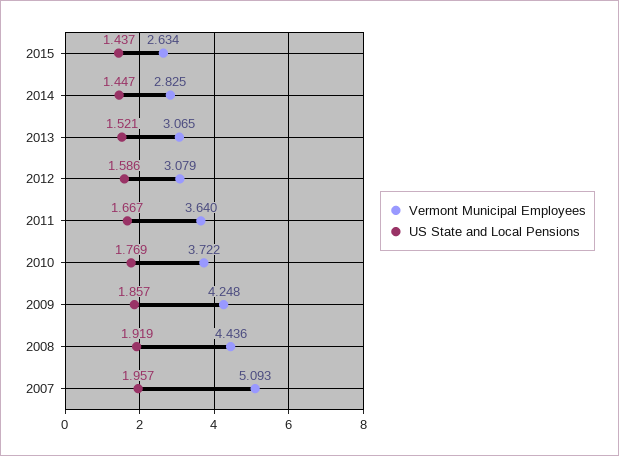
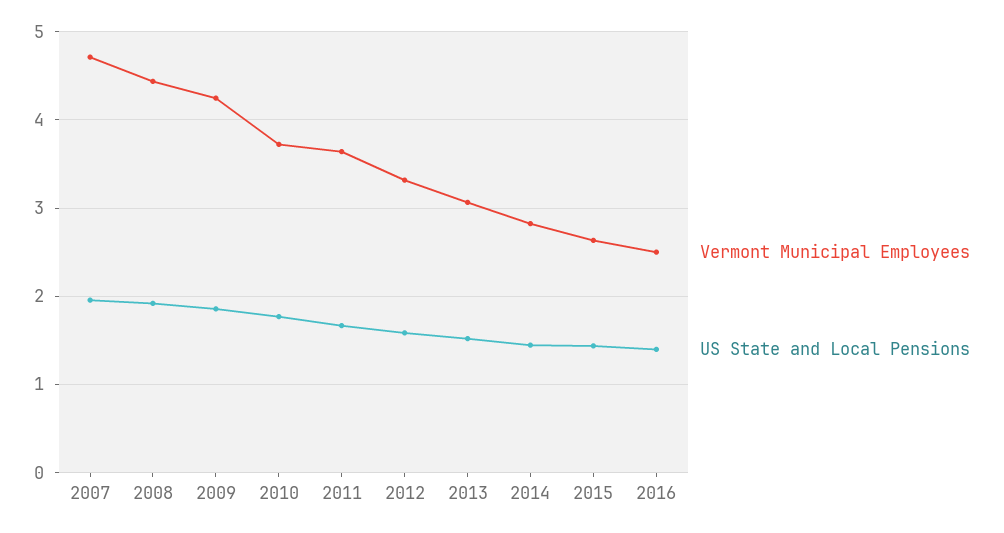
Vermont Municipal Employees, 2012: 3.079 -> 3.3
Vermont Municipal Employees, 2007: 5.093 -> 4.7
Vermont Municipal Employees, 2016: none -> 2.5
US State and Local Pensions, 2016: none -> 1.4

